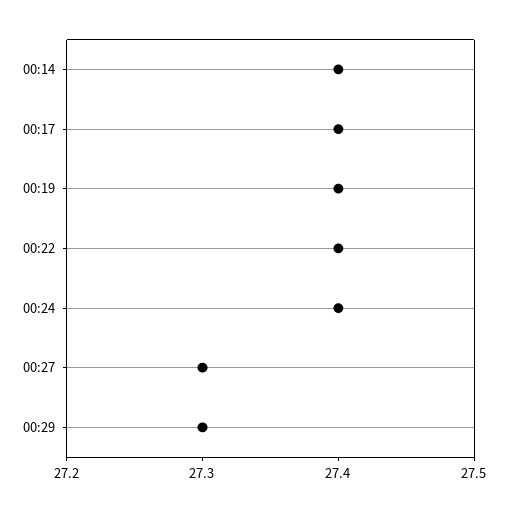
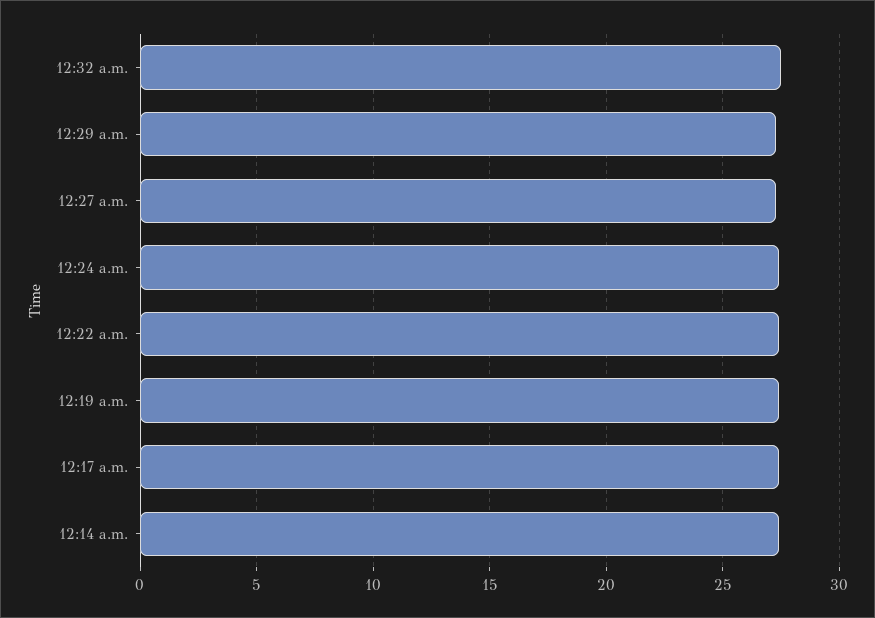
12:32 a.m.: none -> 27.5

